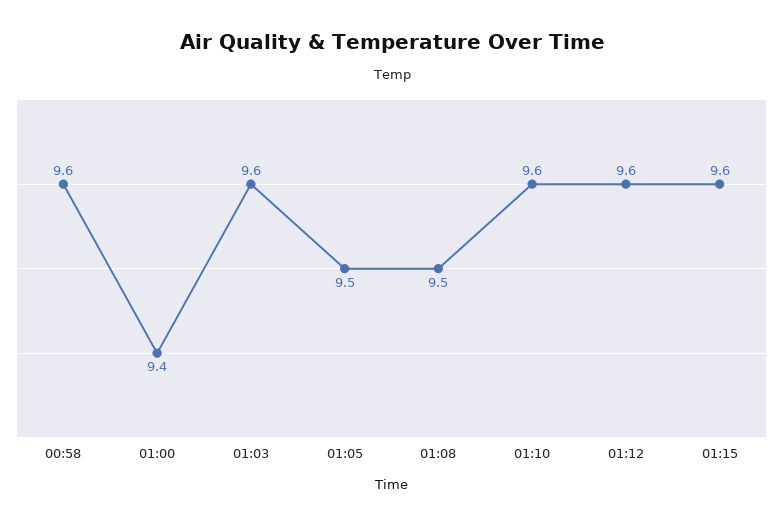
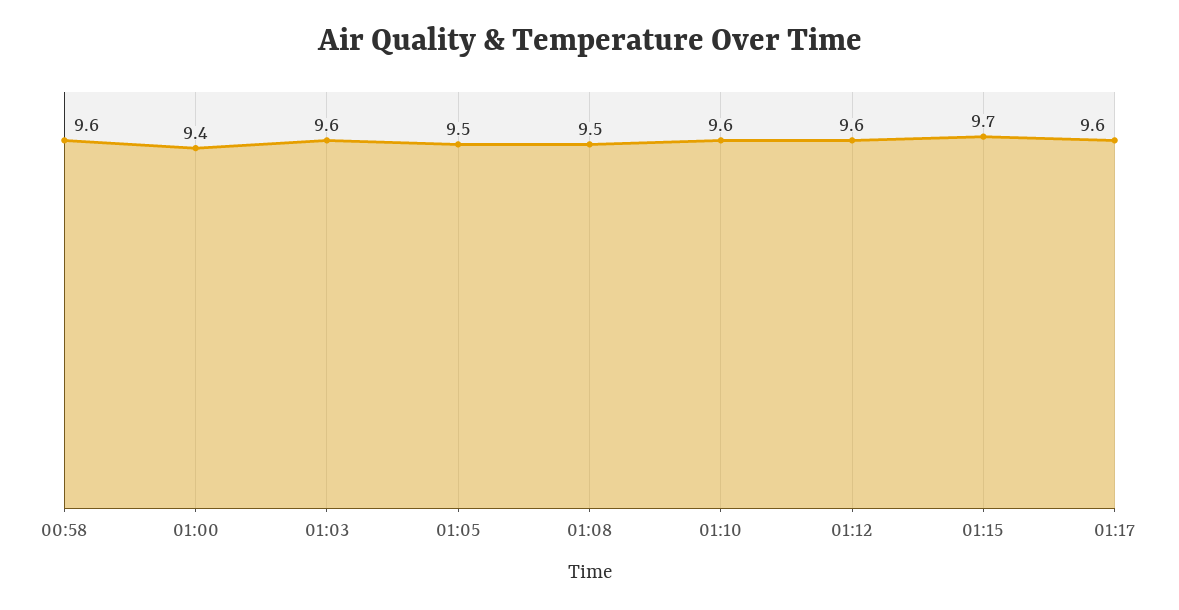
01:15: 9.6 -> 9.7
01:17: none -> 9.6

